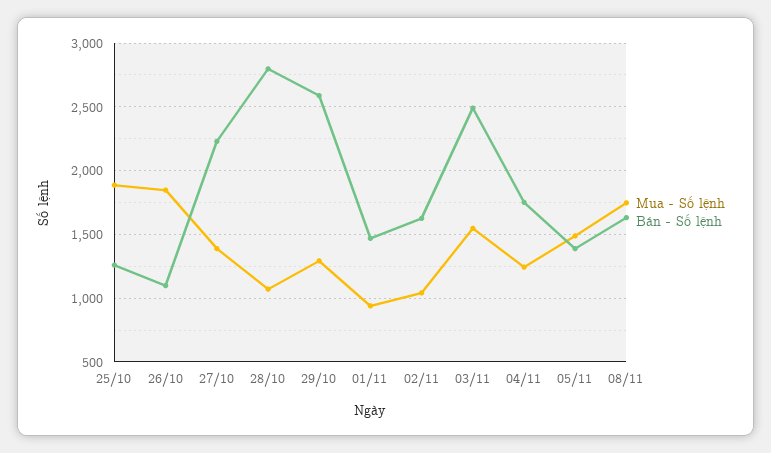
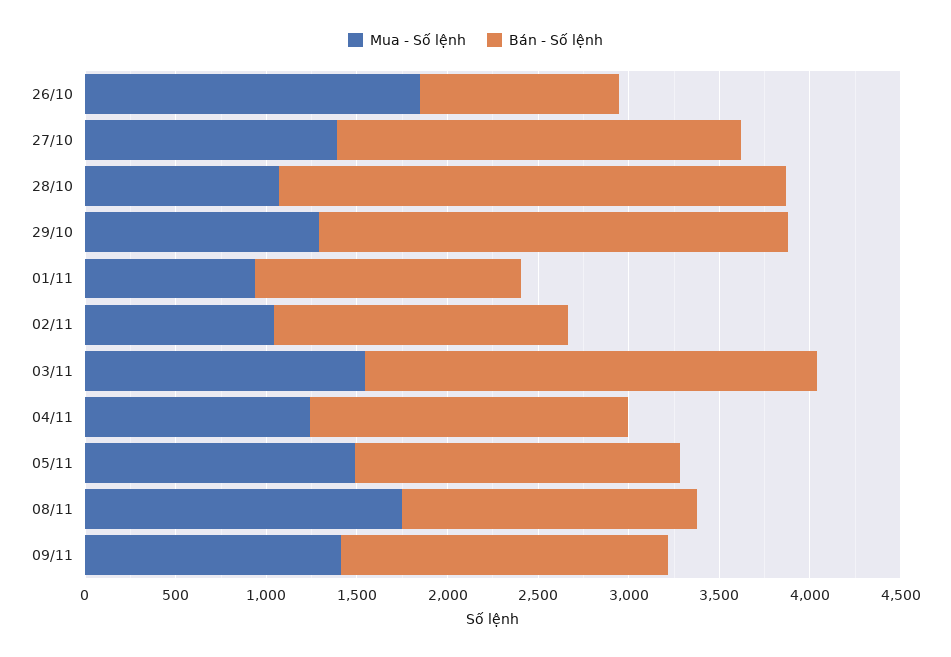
Mua - Số lệnh, 25/10: 1900 -> none
Bán - Số lệnh, 25/10: 1250 -> none
Bán - Số lệnh, 05/11: 1400 -> 1800
Mua - Số lệnh, 09/11: none -> 1400
Bán - Số lệnh, 09/11: none -> 1800

